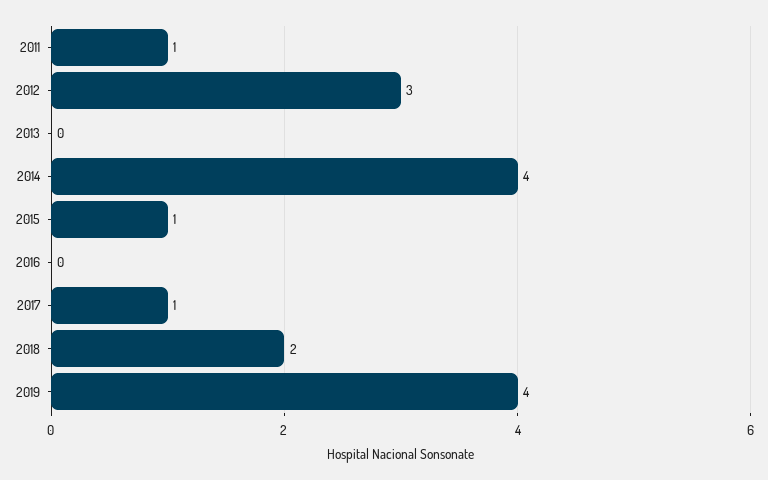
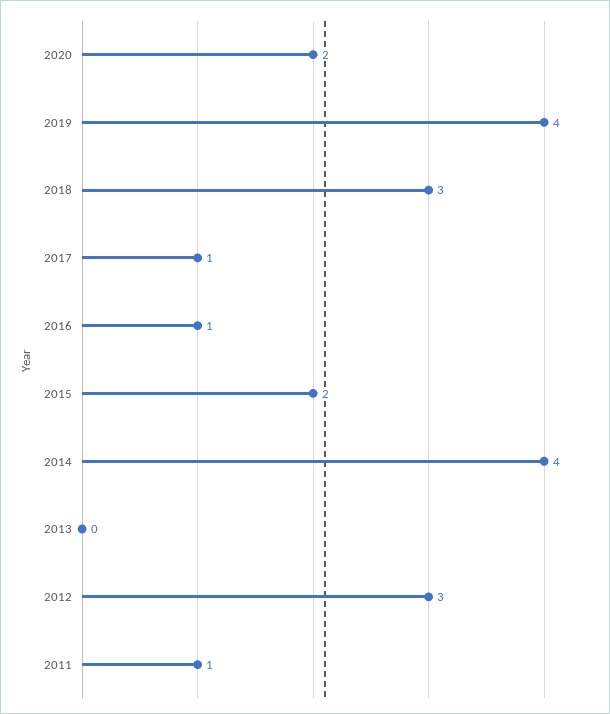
2015: 1 -> 2
2016: 0 -> 1
2018: 2 -> 3
2020: none -> 2

